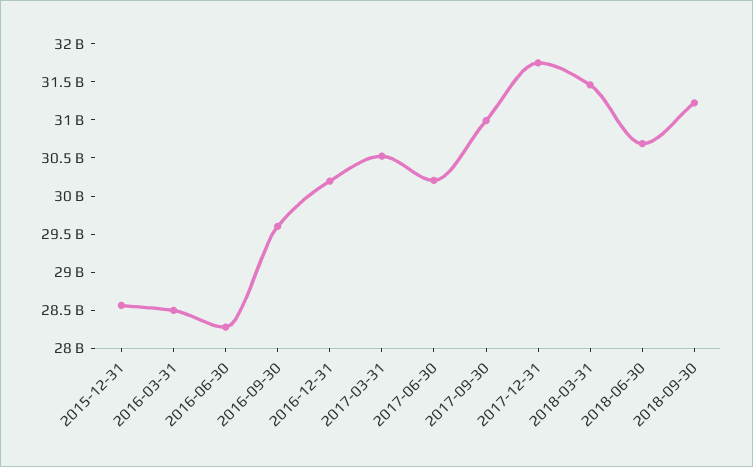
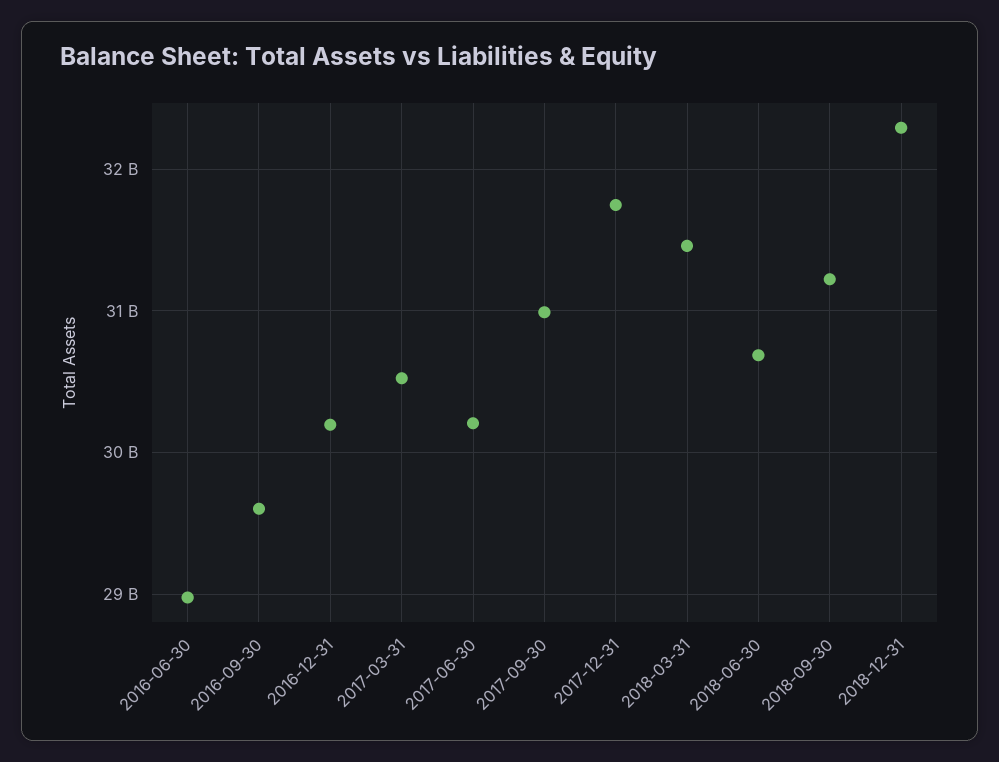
2015-12-31: 28500000000 -> none
2016-03-31: 28500000000 -> none
2016-06-30: 28250000000 -> 29000000000
2018-12-31: none -> 32300000000

